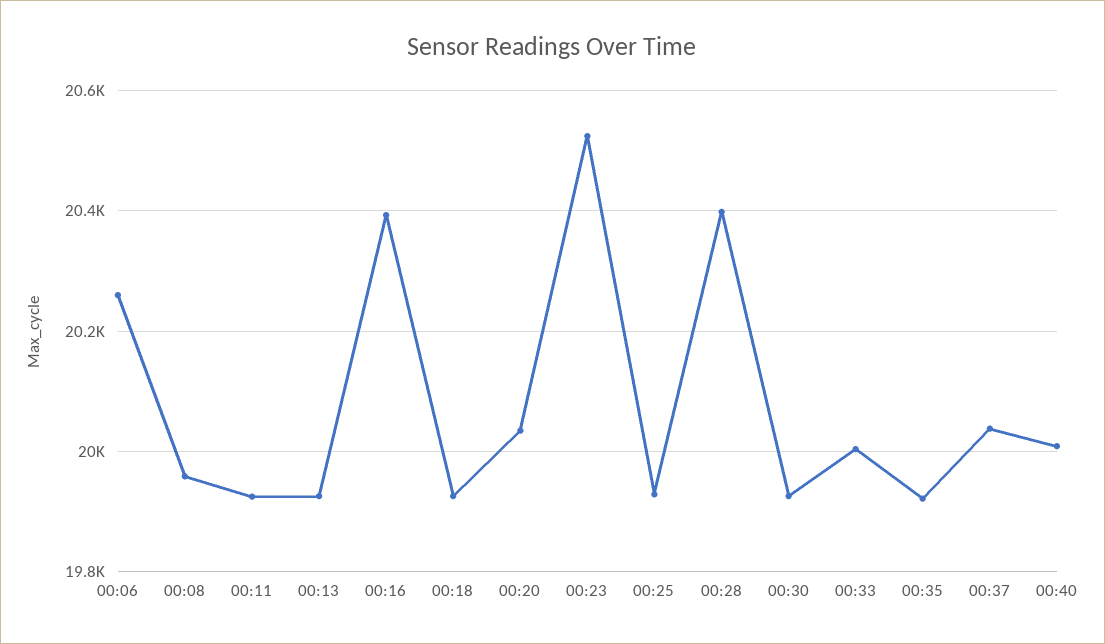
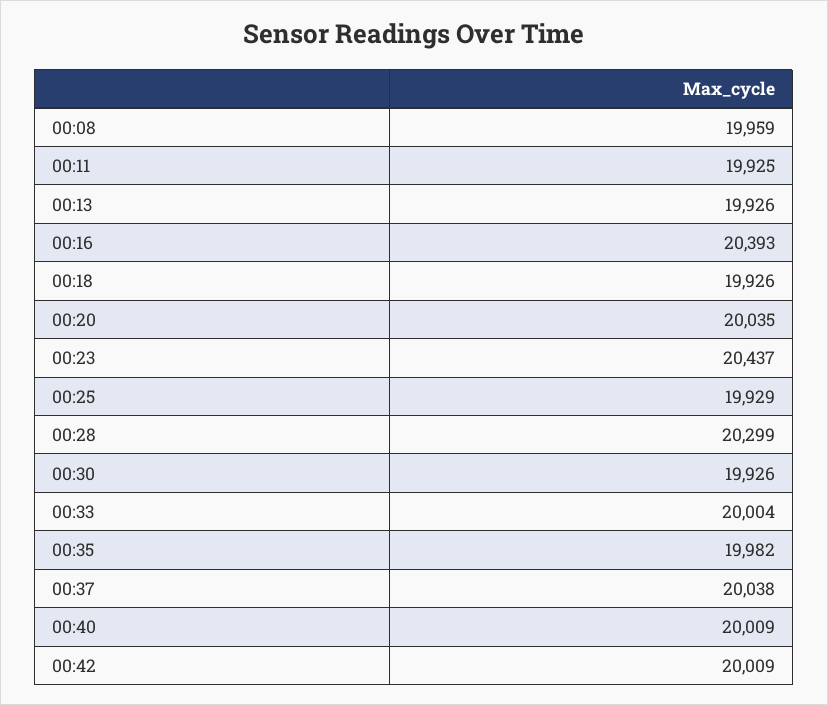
00:06: 20260 -> none
00:23: 20520 -> 20437
00:28: 20400 -> 20299
00:35: 19920 -> 19982
00:42: none -> 20009

